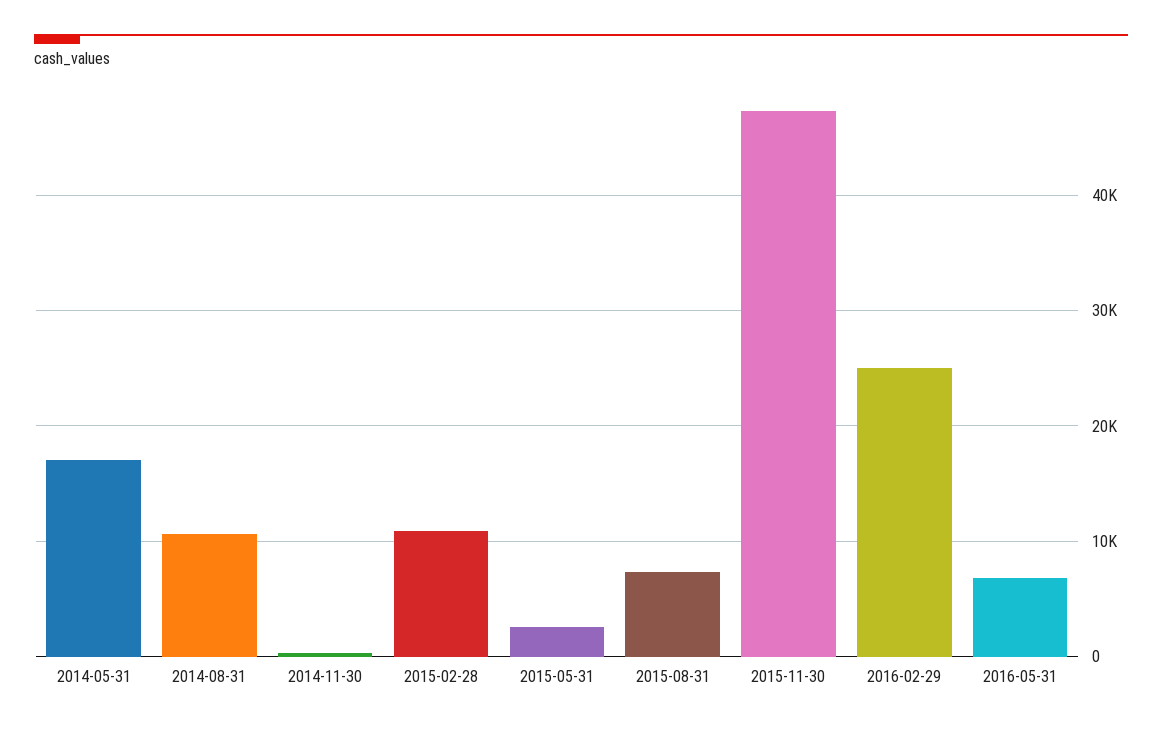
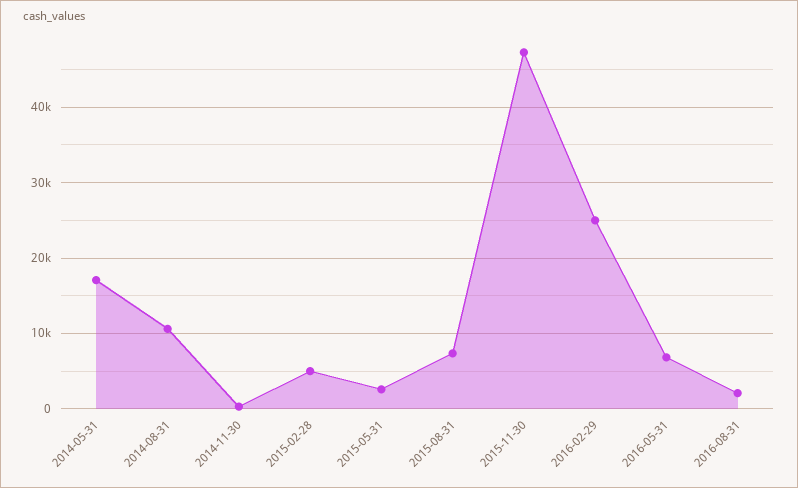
2015-02-28: 11000 -> 5000
2016-08-31: none -> 2000

